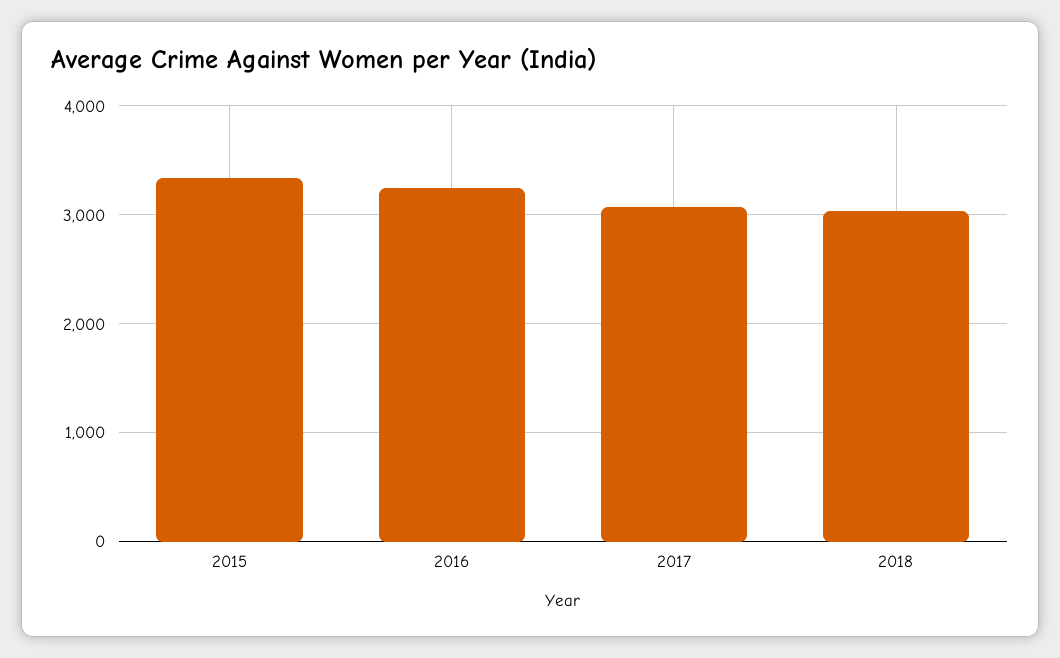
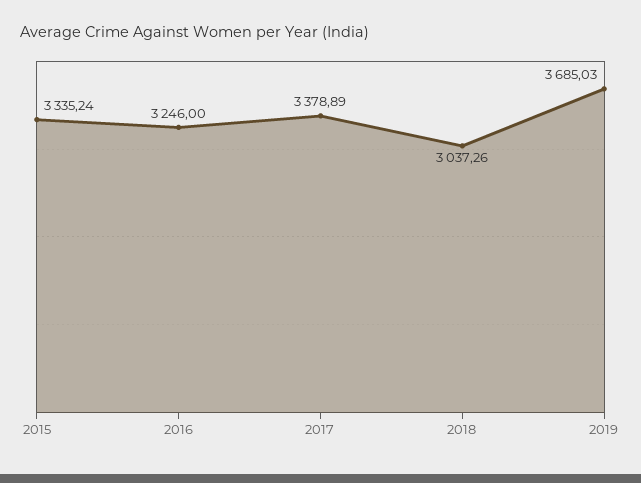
2017: 3100 -> 3378.89
2019: none -> 3685.03

